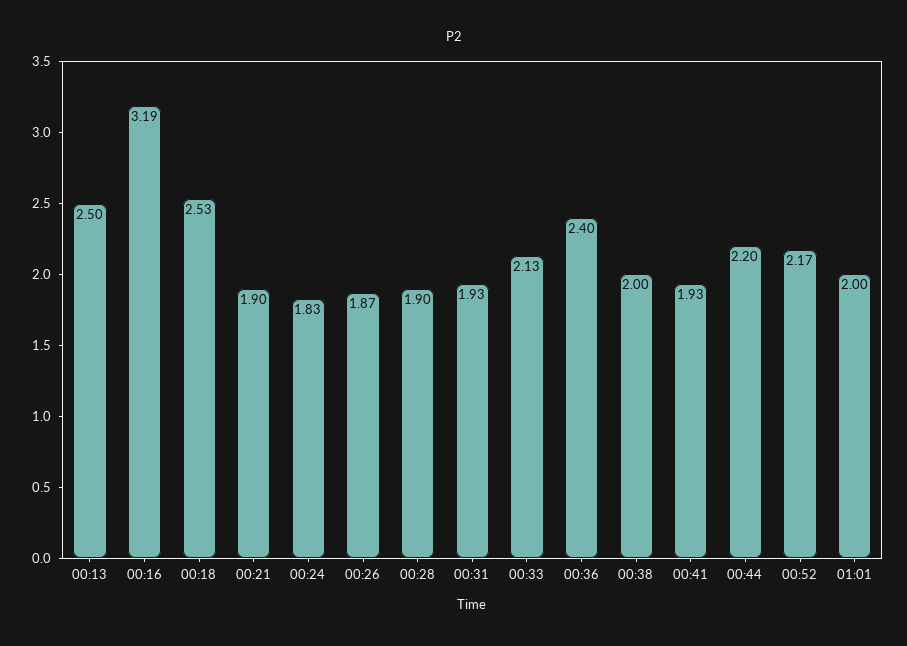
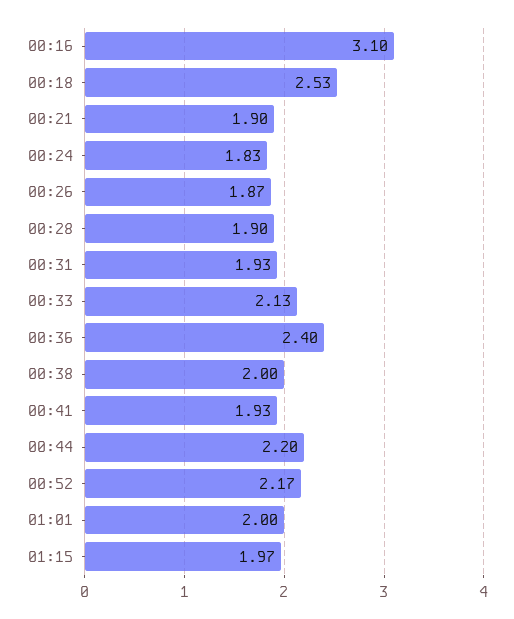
00:13: 2.5 -> none
00:16: 3.19 -> 3.1
01:15: none -> 1.97

